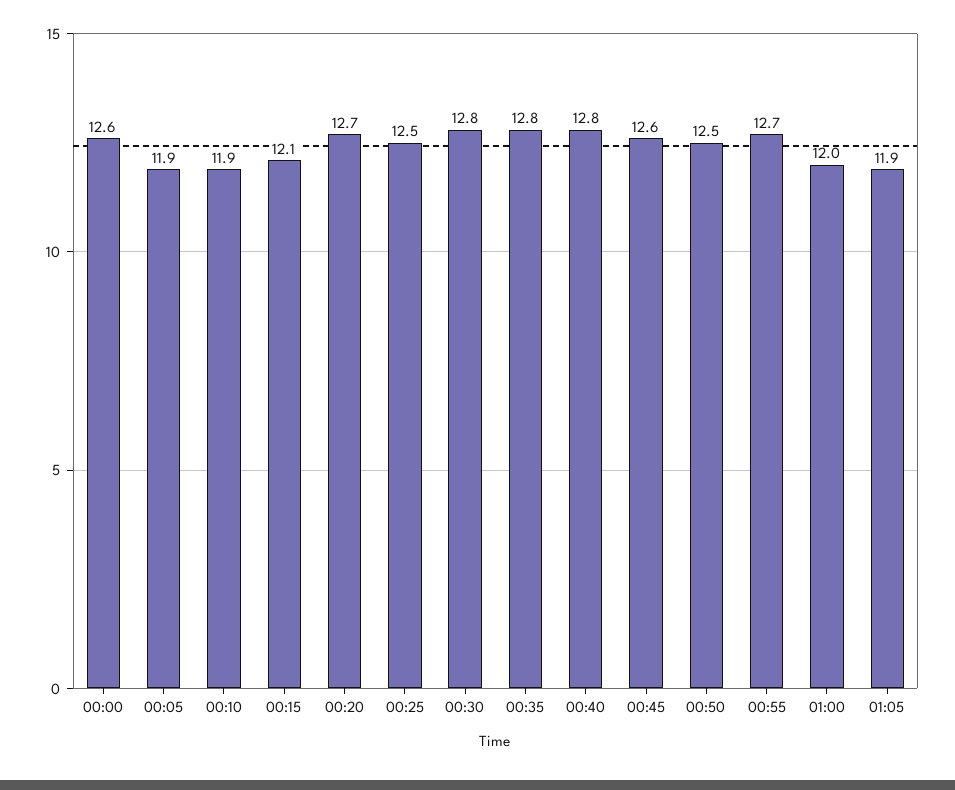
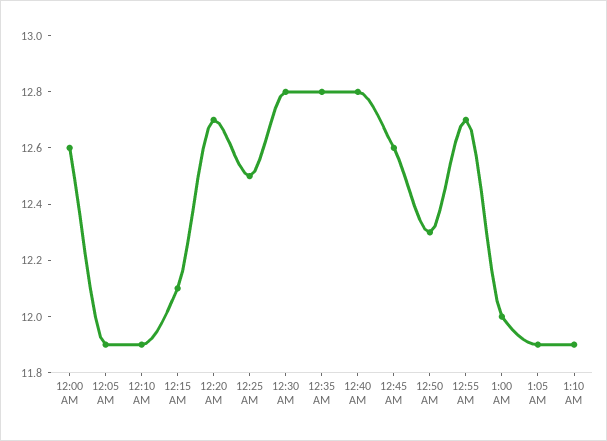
00:50: 12.5 -> 12.3
1:10 AM: none -> 11.9

